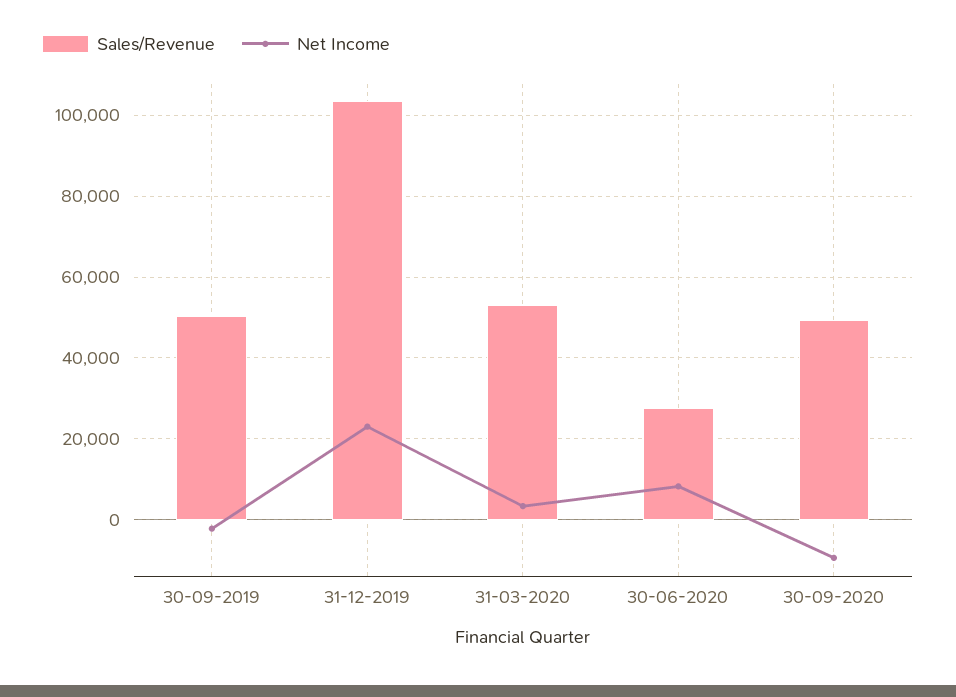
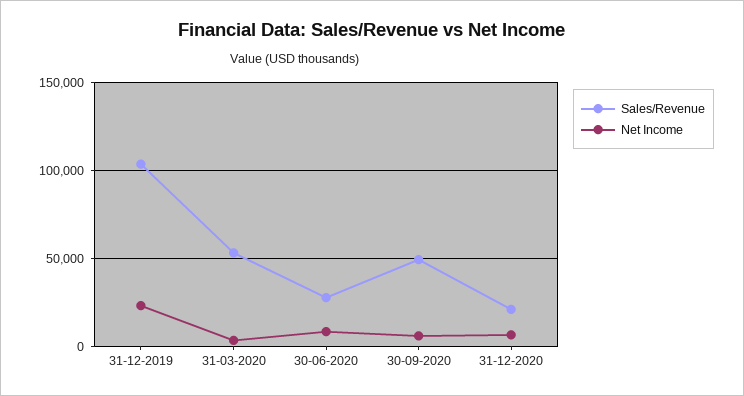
Sales/Revenue, 30-09-2019: 50000 -> none
Net Income, 30-09-2019: -2000 -> none
Net Income, 30-09-2020: -10000 -> 5000
Sales/Revenue, 31-12-2020: none -> 20000
Net Income, 31-12-2020: none -> 5000

